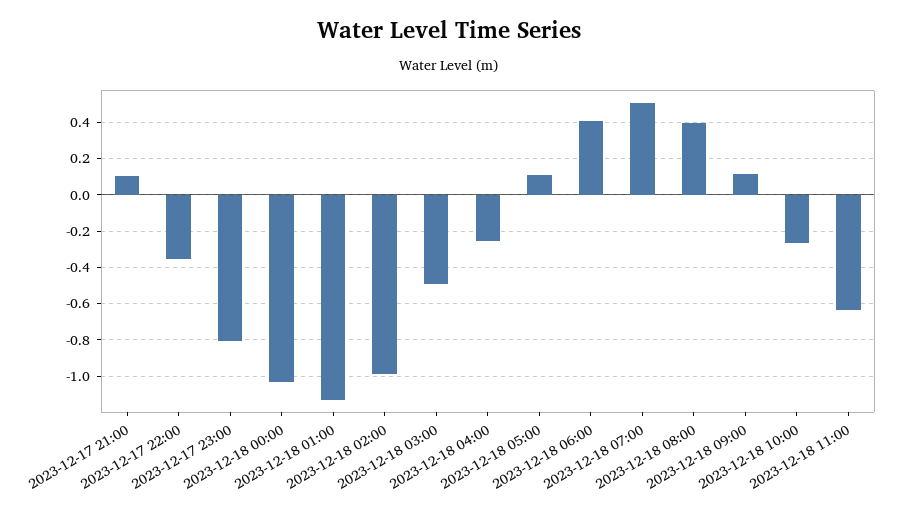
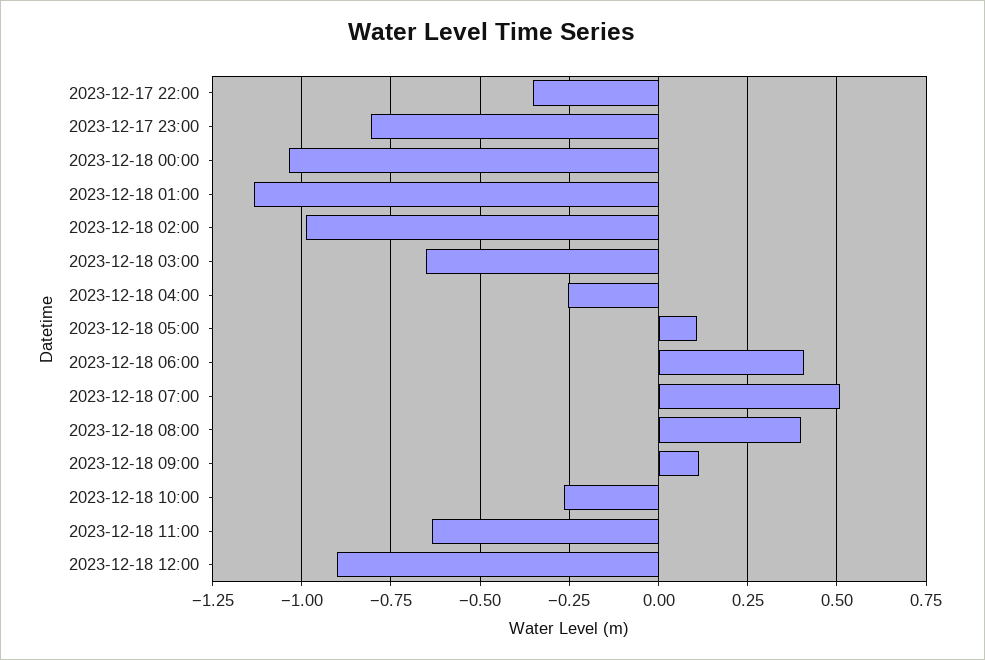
2023-12-17 21:00: 0.1 -> none
2023-12-18 03:00: -0.5 -> -0.65
2023-12-18 12:00: none -> -0.9

